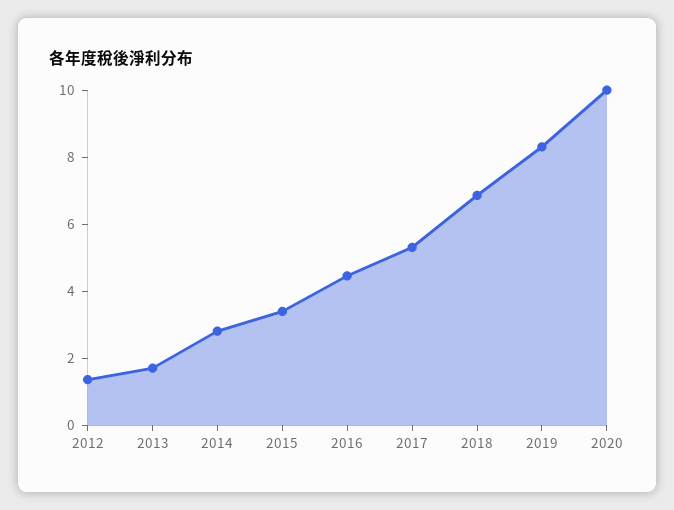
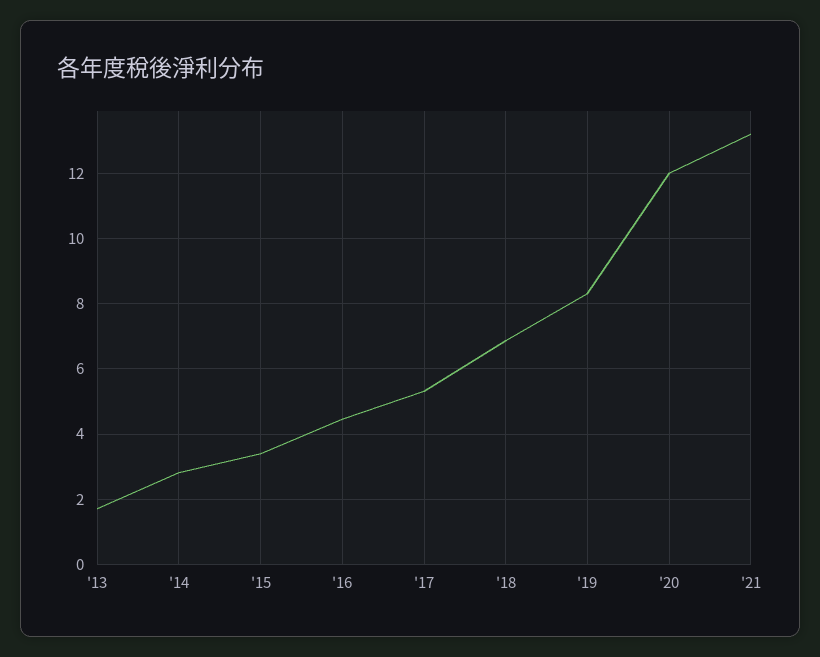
2012: 1.5 -> none
2020: 10 -> 12
'21: none -> 13.2

